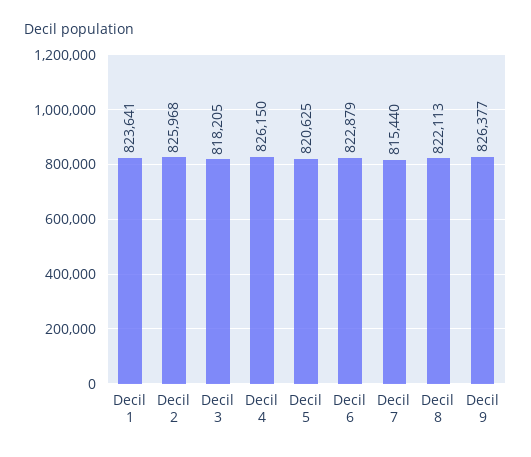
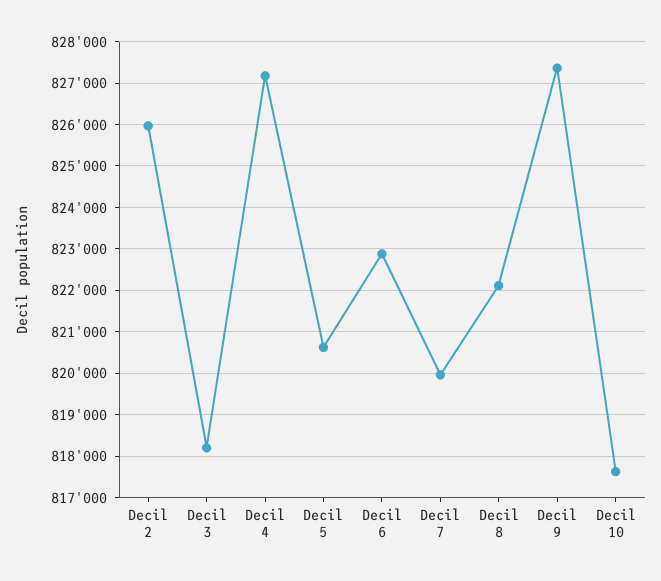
Decil 1: 823641 -> none
Decil 4: 826150 -> 827200
Decil 7: 815440 -> 820000
Decil 9: 826377 -> 827400
Decil 10: none -> 817600

